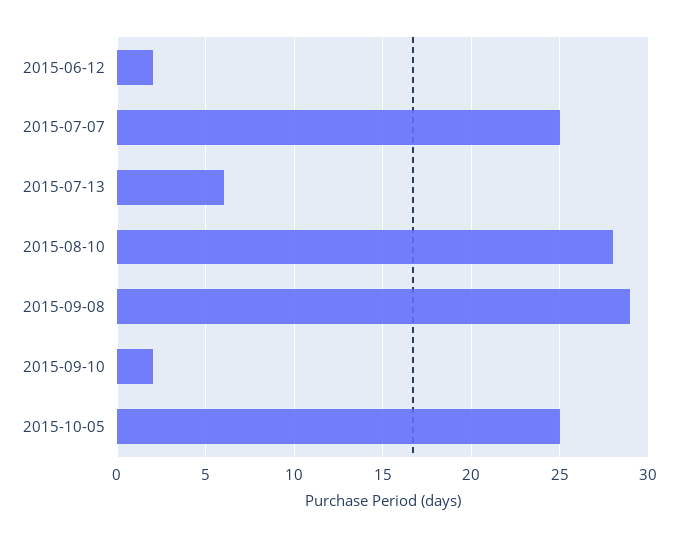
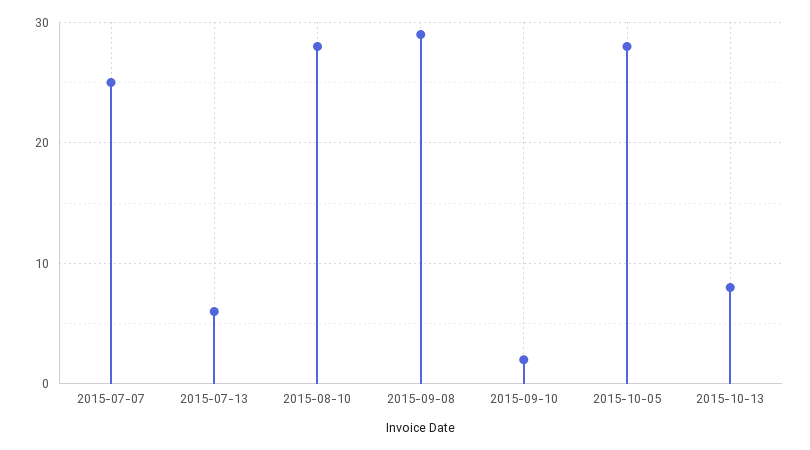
2015-06-12: 2 -> none
2015-10-05: 25 -> 28
2015-10-13: none -> 8

